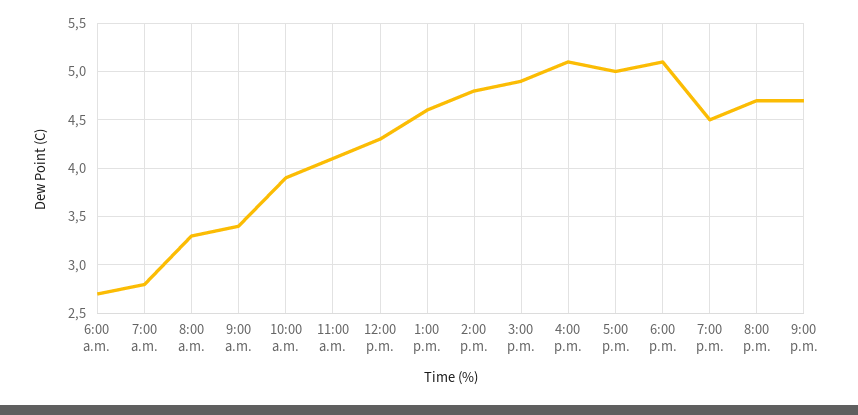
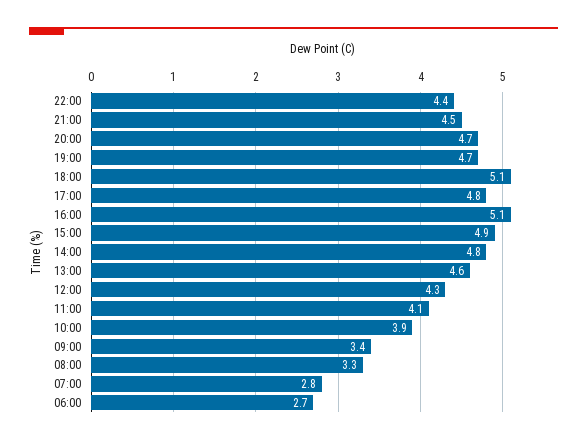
5:00 p.m.: 5 -> 4.8
7:00 p.m.: 4.5 -> 4.7
9:00 p.m.: 4.7 -> 4.5
22:00: none -> 4.4

